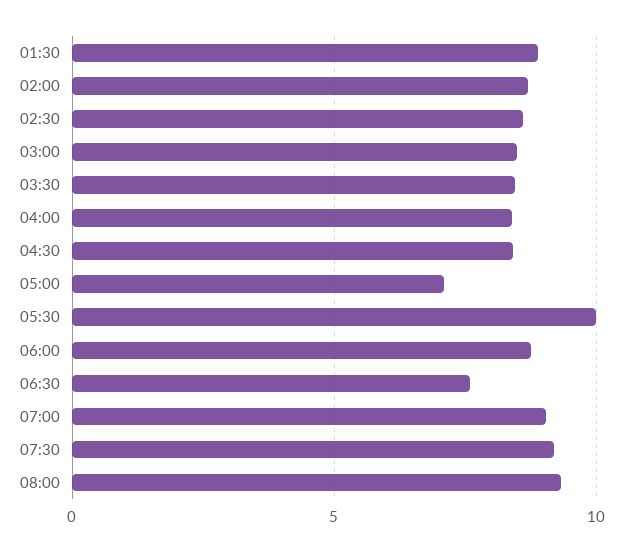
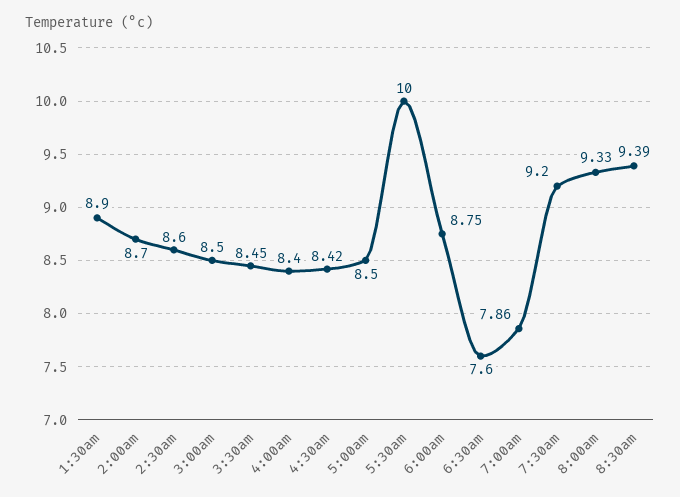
05:00: 7 -> 8.5
07:00: 9 -> 7.86
8:30am: none -> 9.39

